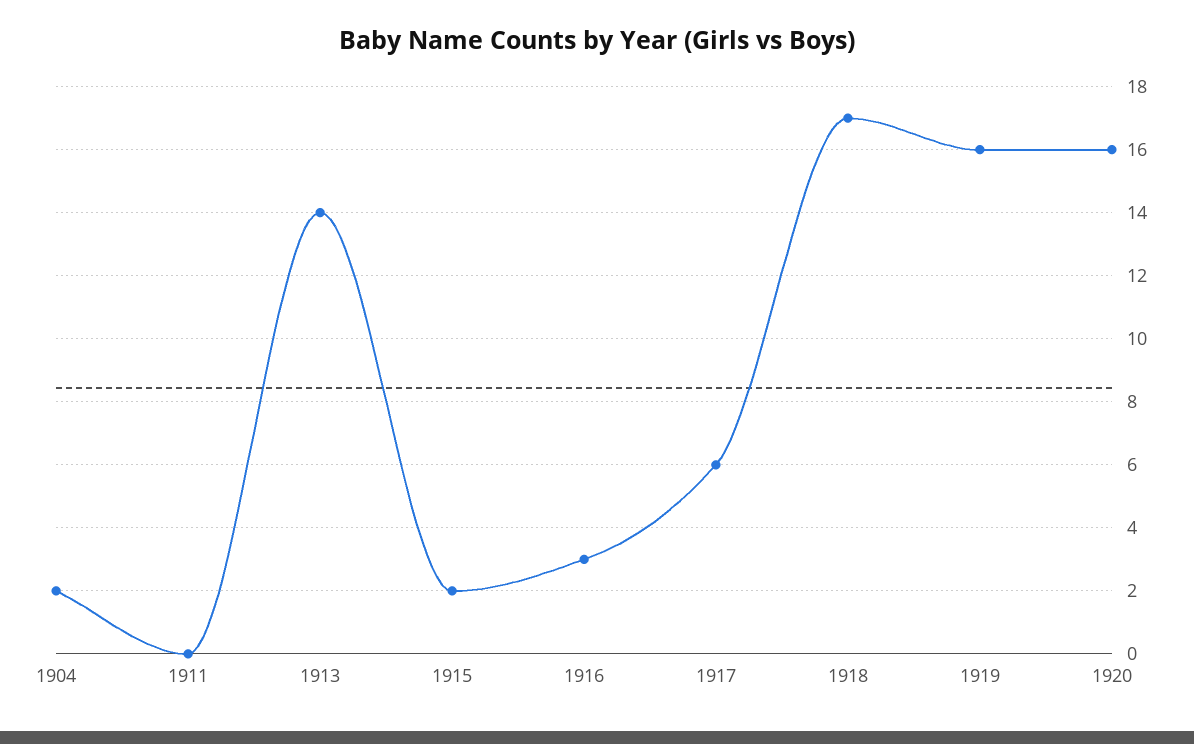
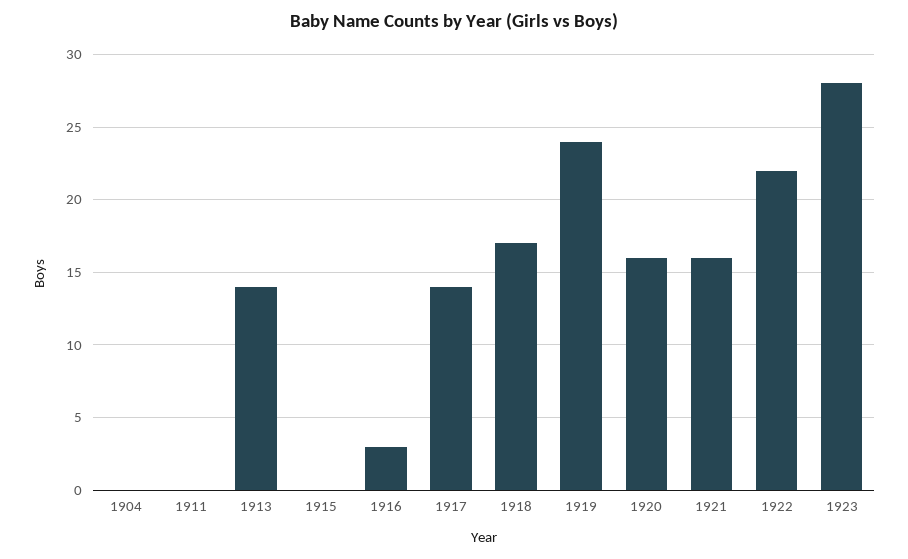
1904: 2 -> 0
1915: 2 -> 0
1917: 6 -> 14
1919: 16 -> 24
1921: none -> 16
1922: none -> 22
1923: none -> 28

